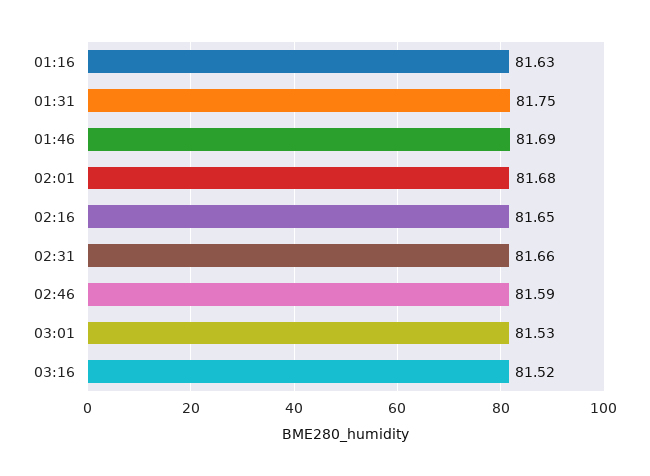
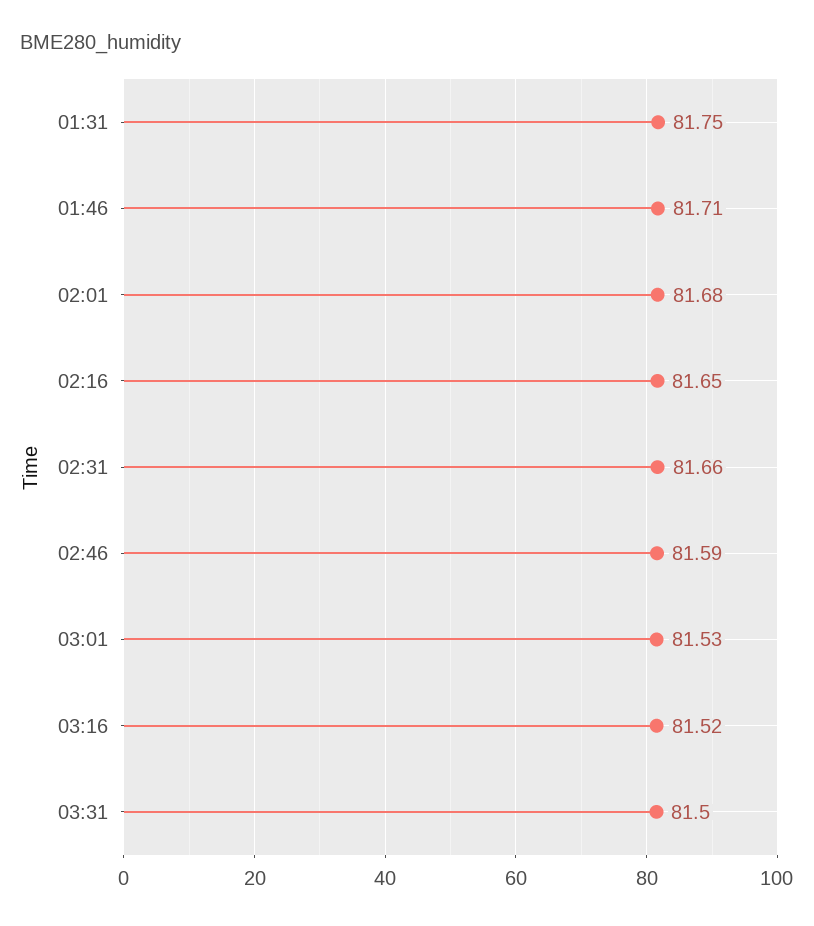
01:16: 81.63 -> none
01:46: 81.69 -> 81.71
03:31: none -> 81.5

